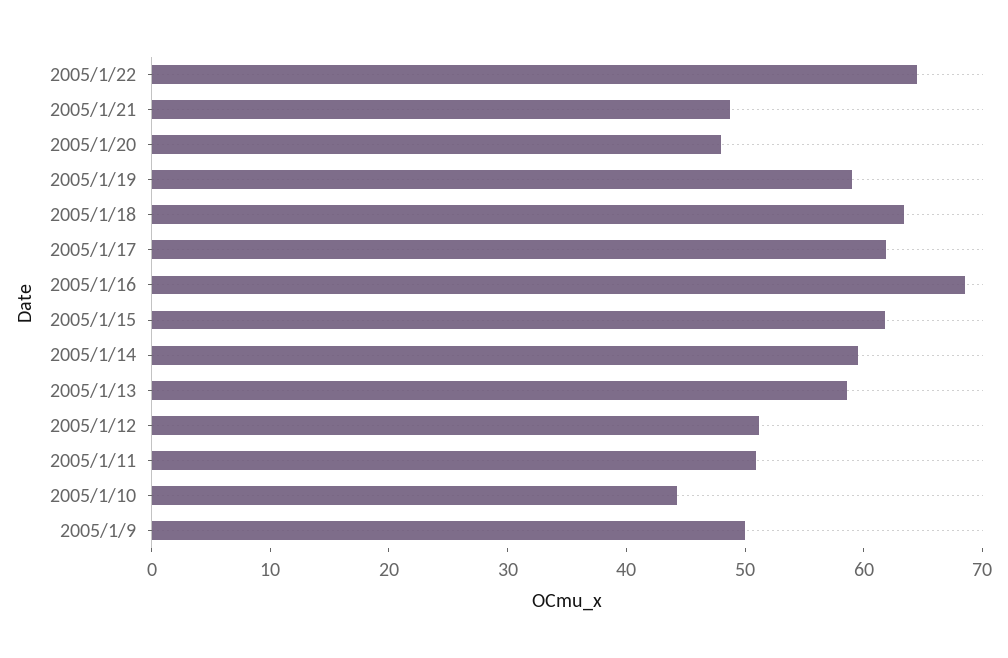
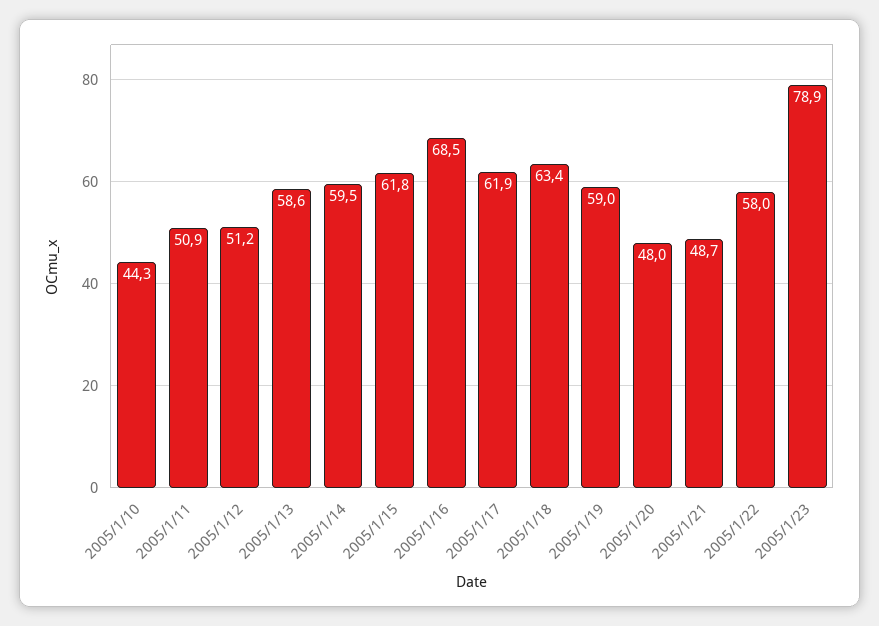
2005/1/22: 64 -> 58
2005/1/9: 50 -> none
2005/1/23: none -> 78.9

